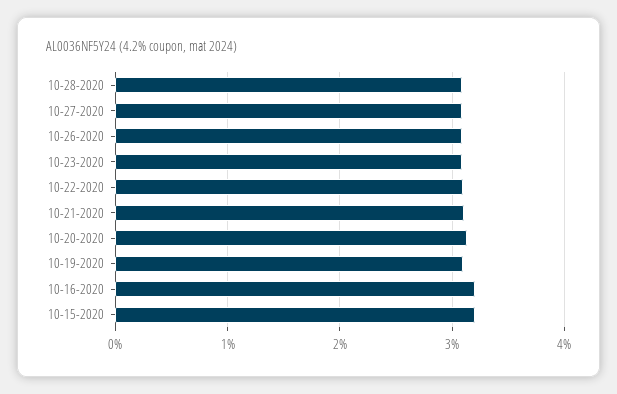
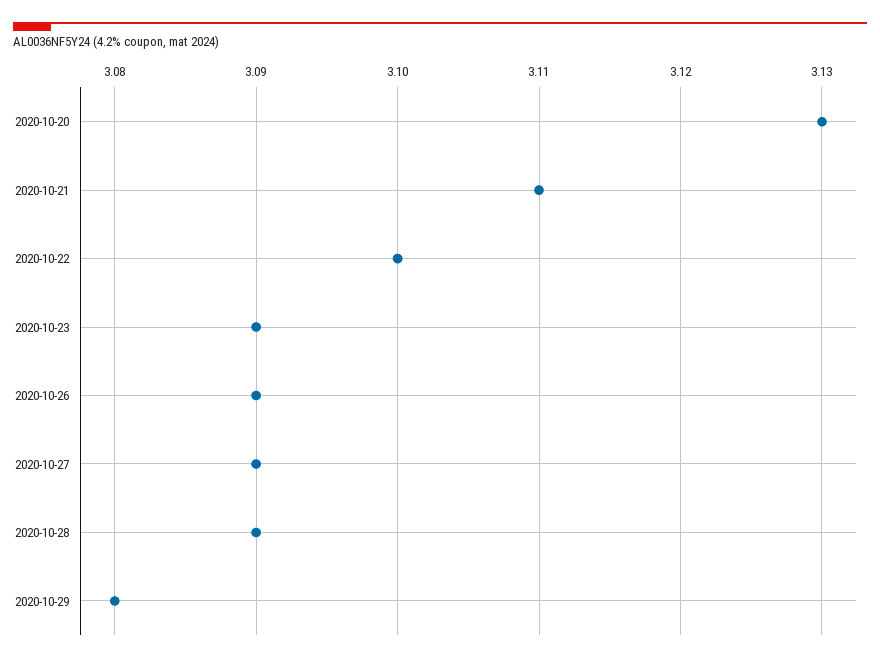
10-19-2020: 3.1 -> none
10-16-2020: 3.2 -> none
10-15-2020: 3.2 -> none
2020-10-29: none -> 3.08

